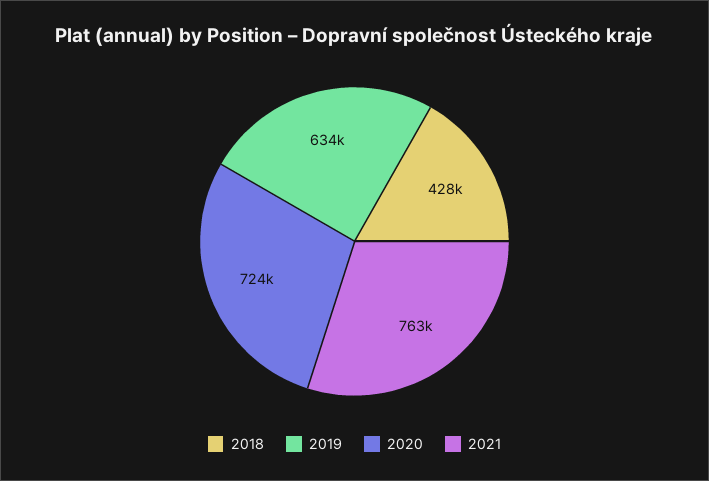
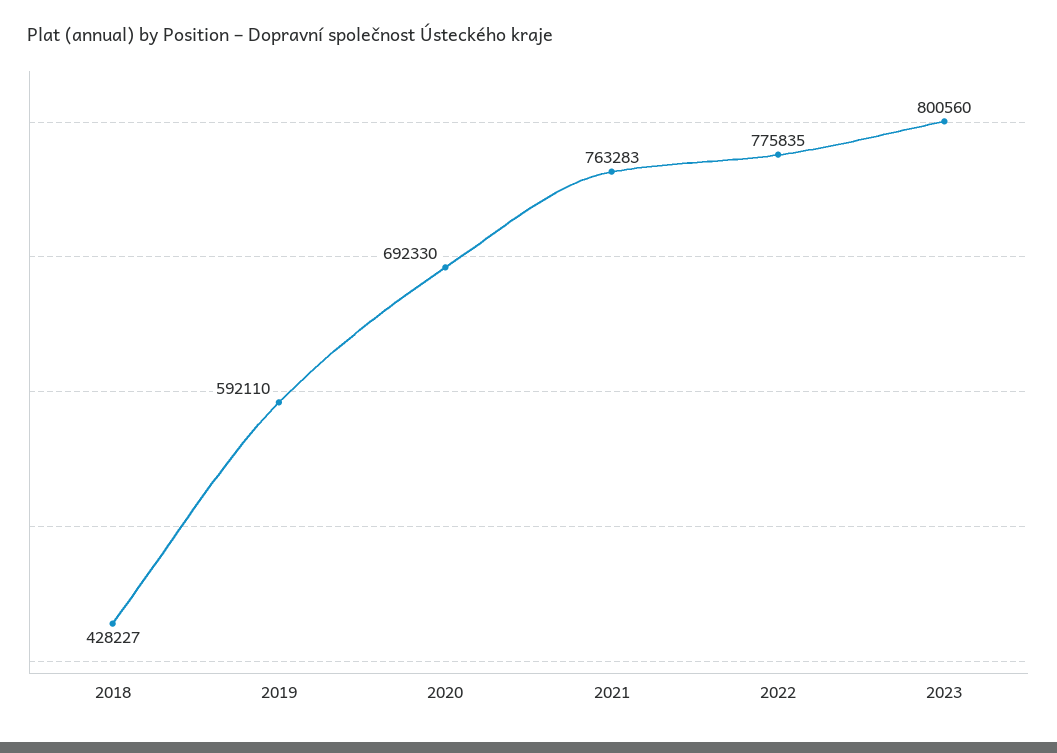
2019: 634000 -> 592110
2020: 724000 -> 692330
2022: none -> 775835
2023: none -> 800560

